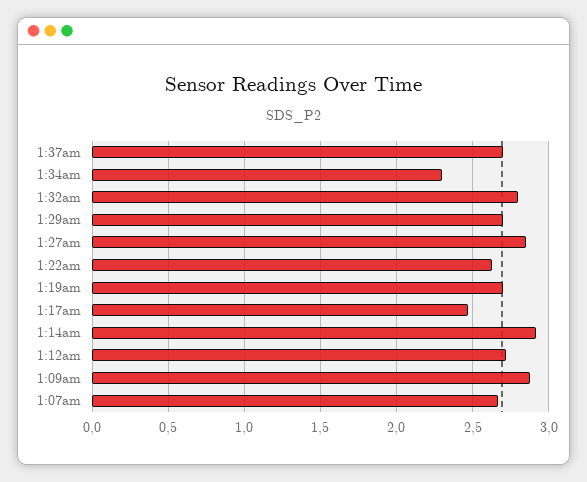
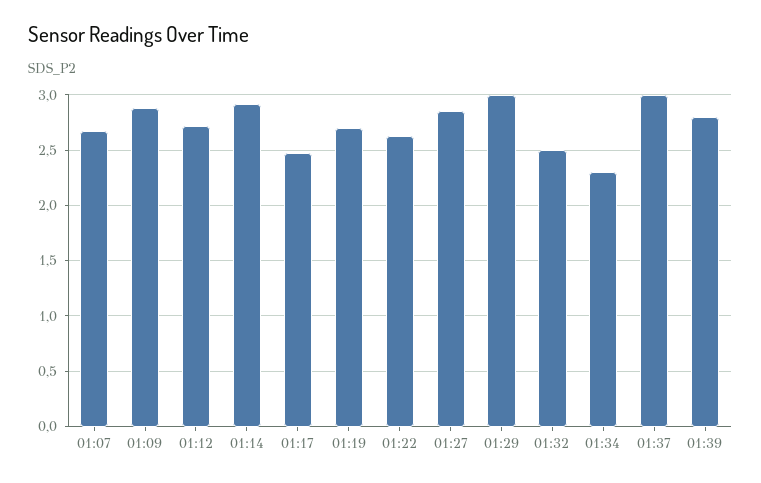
1:37am: 2.7 -> 3
1:32am: 2.8 -> 2.5
1:29am: 2.7 -> 3
01:39: none -> 2.8

